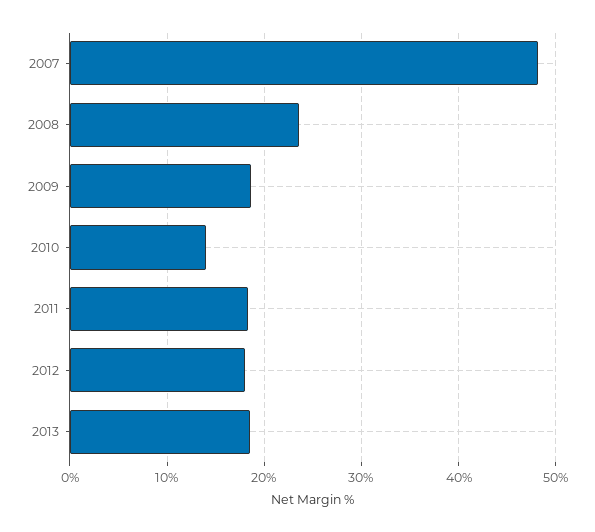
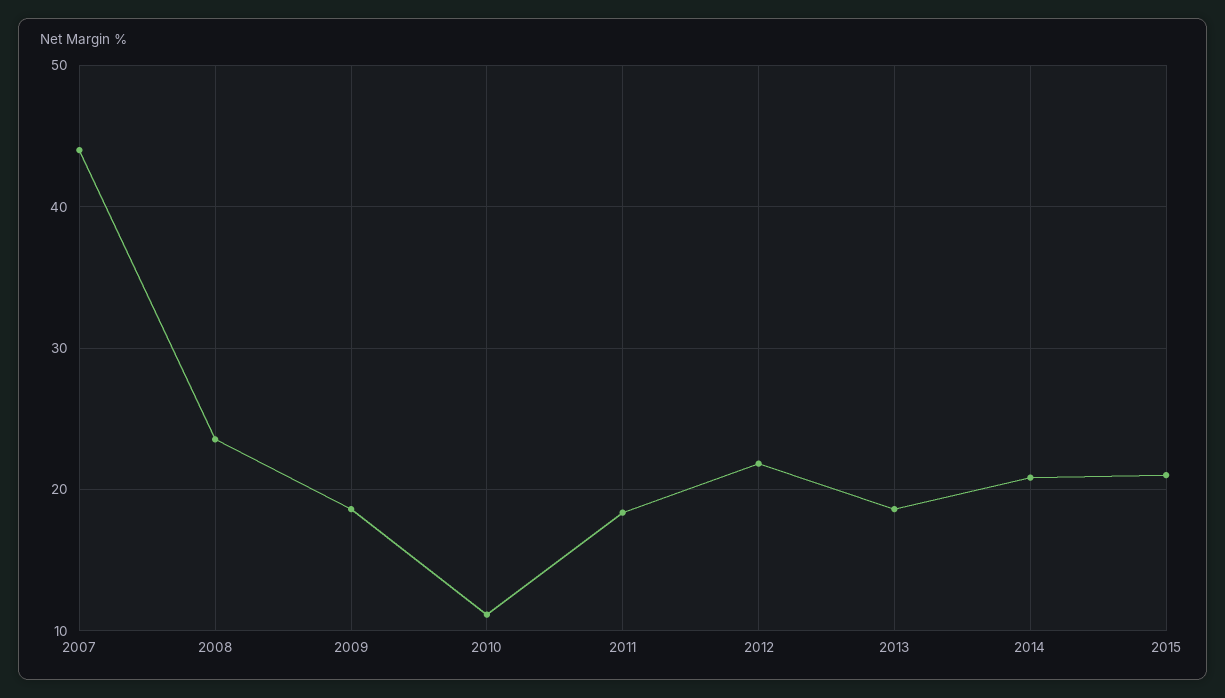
2007: 48 -> 44
2010: 14 -> 11
2012: 18 -> 22
2014: none -> 21
2015: none -> 21

